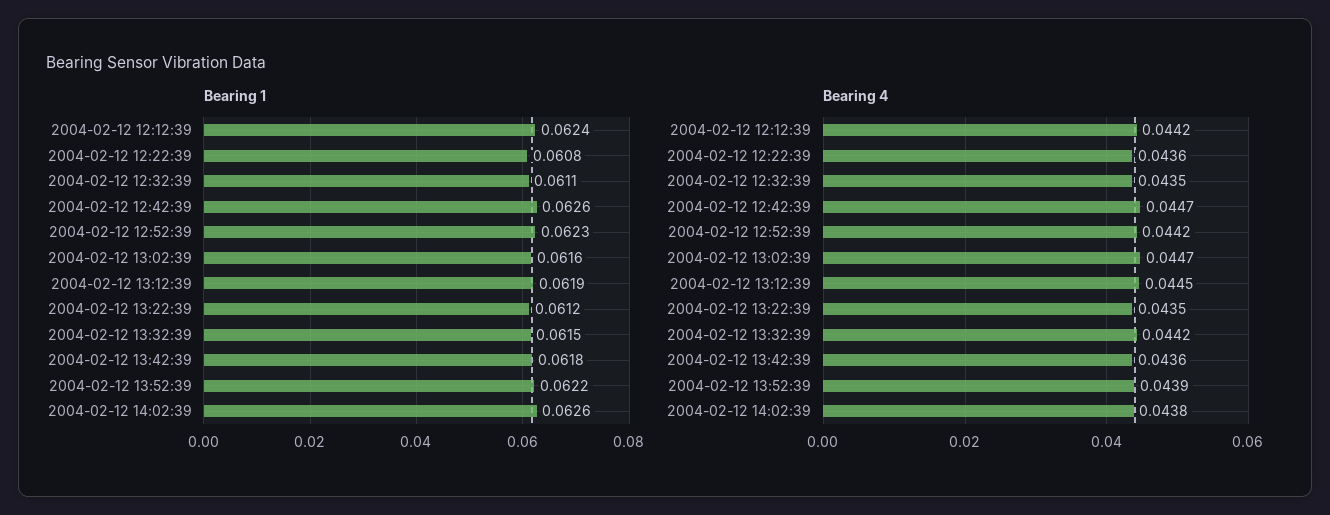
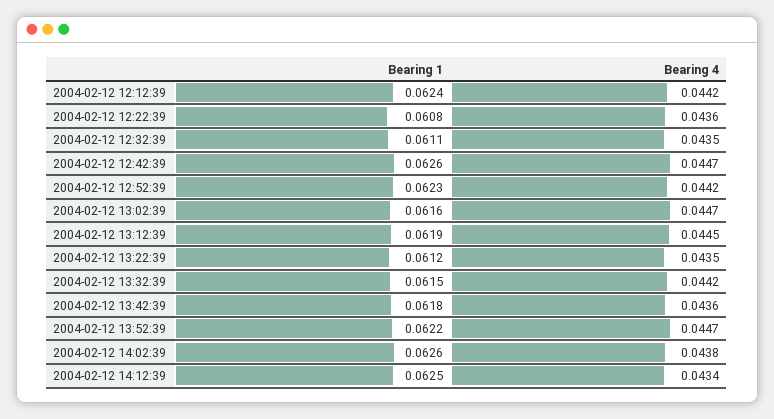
Bearing 4, 2004-02-12 13:52:39: 0.0439 -> 0.0447
Bearing 1, 2004-02-12 14:12:39: none -> 0.0625
Bearing 4, 2004-02-12 14:12:39: none -> 0.0434

